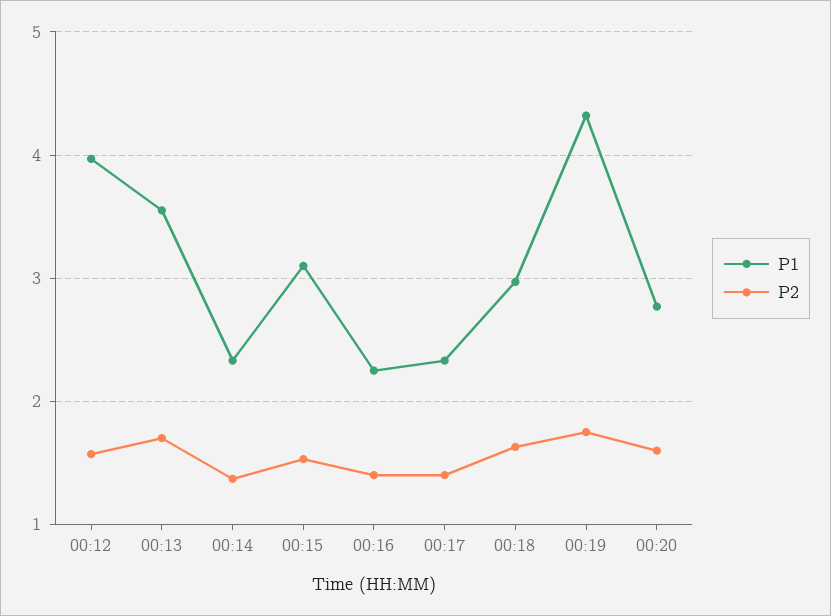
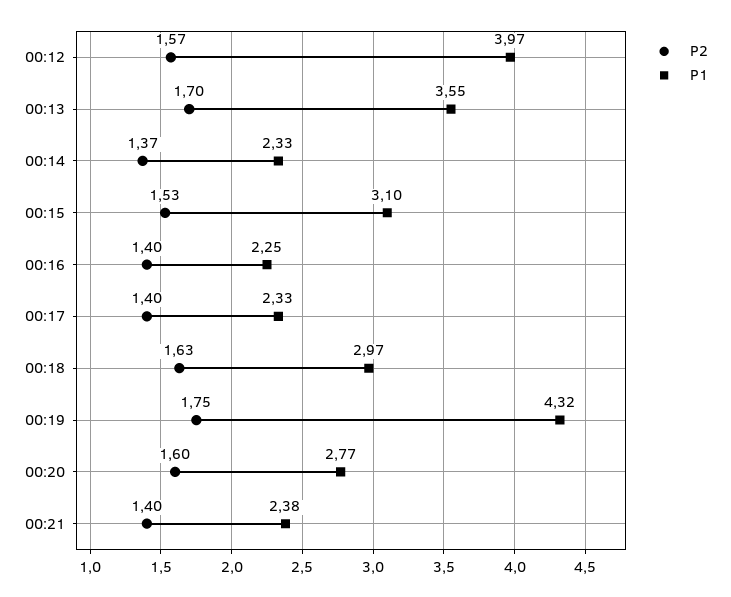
P2, 00:21: none -> 1.4
P1, 00:21: none -> 2.38

